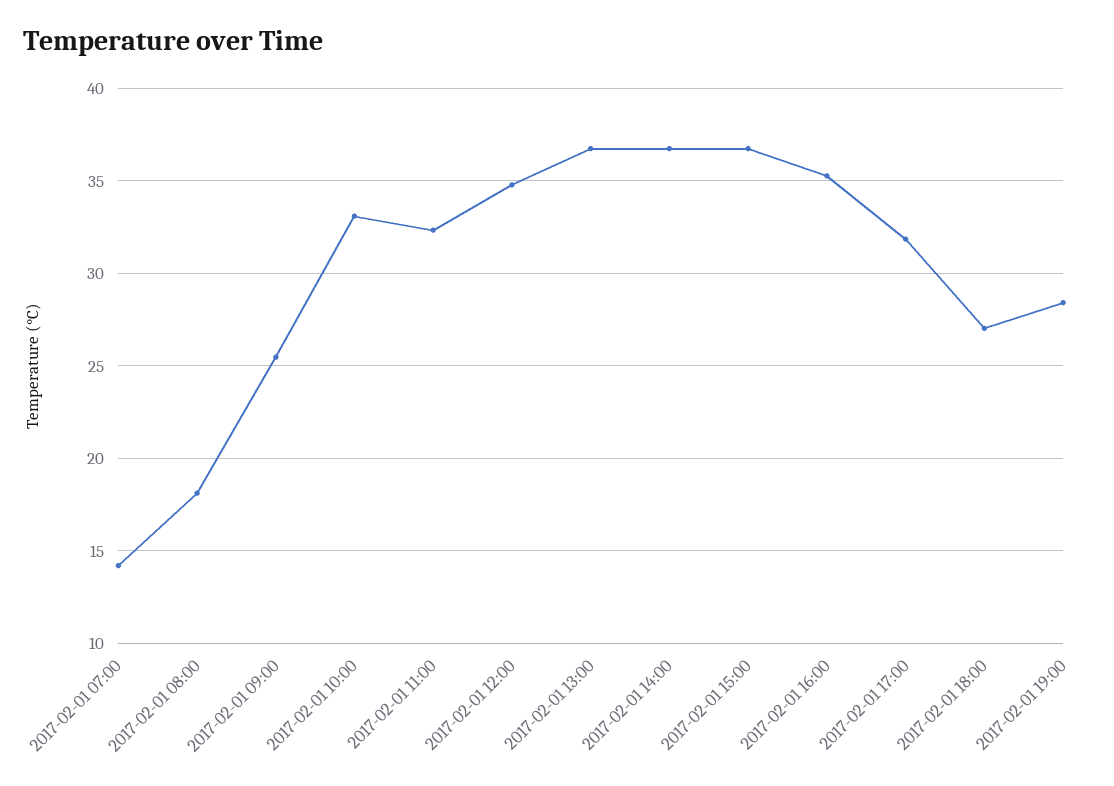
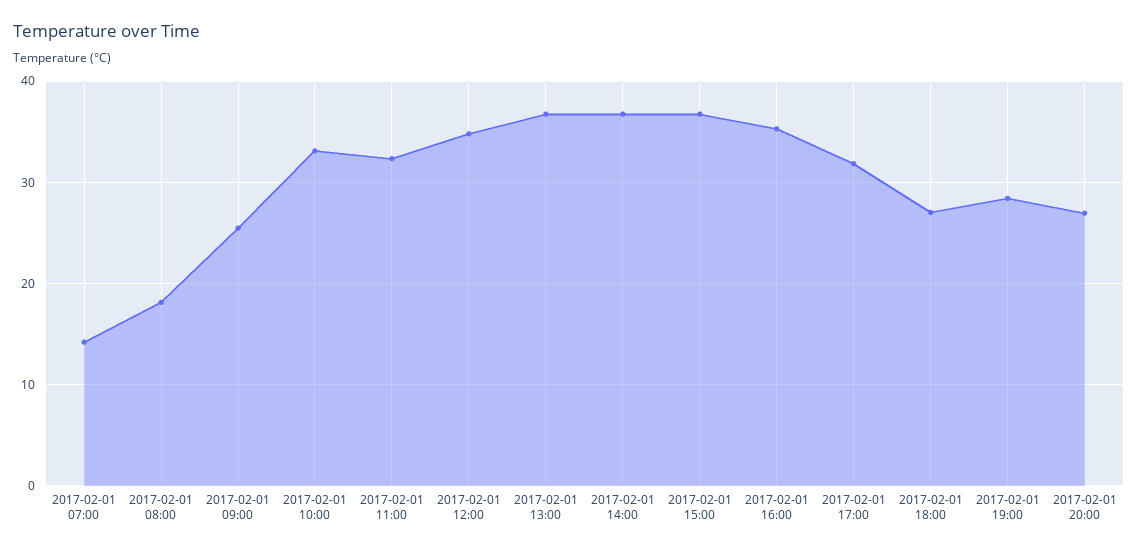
2017-02-01 20:00: none -> 27

